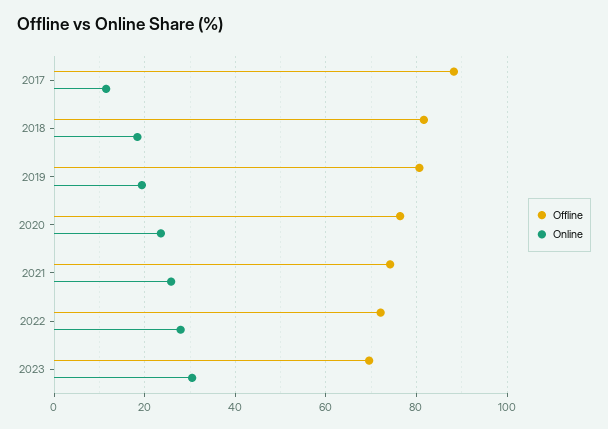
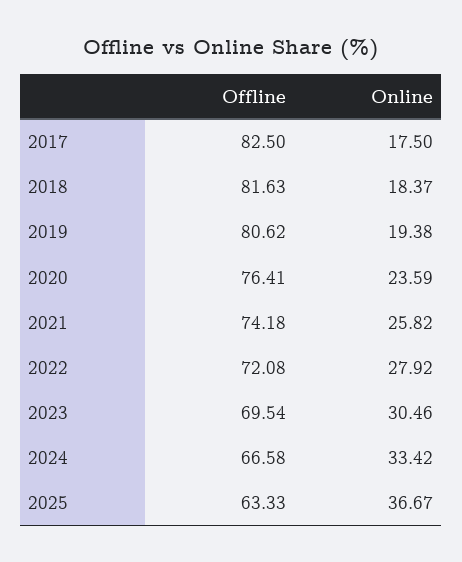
Offline, 2017: 88 -> 82.5
Online, 2017: 12 -> 17.5
Offline, 2024: none -> 66.58
Online, 2024: none -> 33.42
Offline, 2025: none -> 63.33
Online, 2025: none -> 36.67

